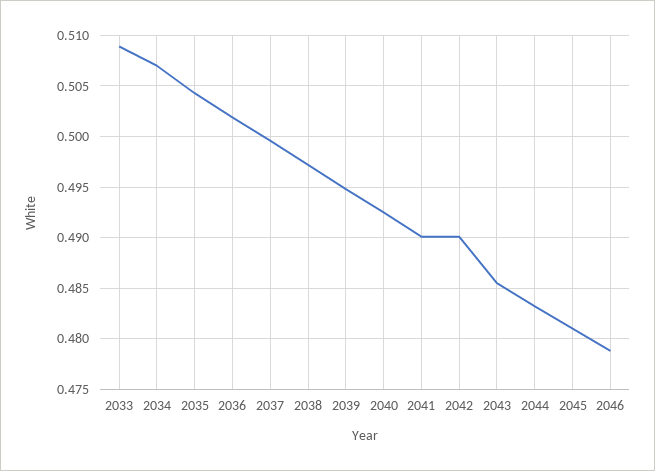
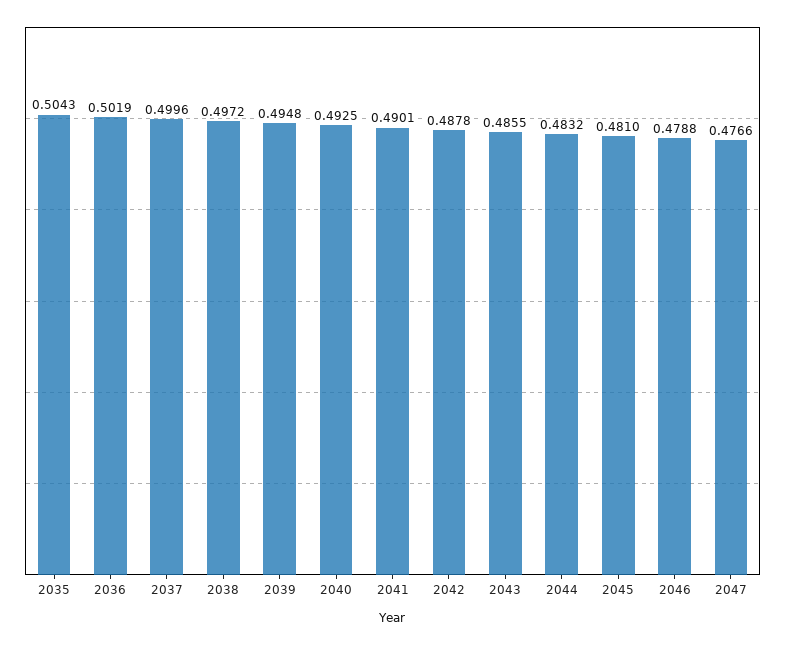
2033: 0.509 -> none
2034: 0.507 -> none
2042: 0.49 -> 0.4878
2047: none -> 0.4766

